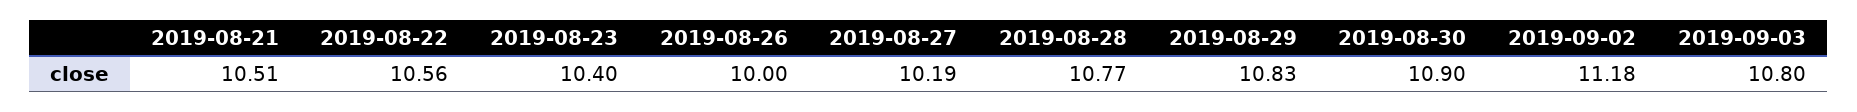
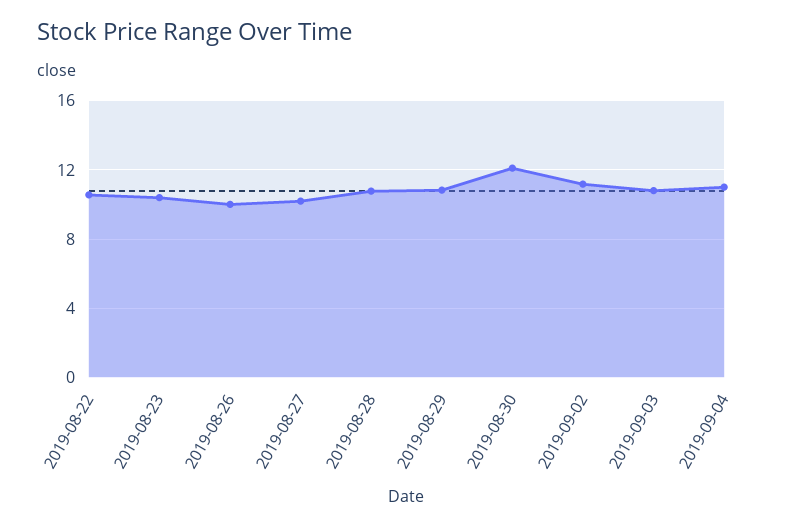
2019-08-21: 10.51 -> none
2019-08-30: 10.9 -> 12
2019-09-04: none -> 11

